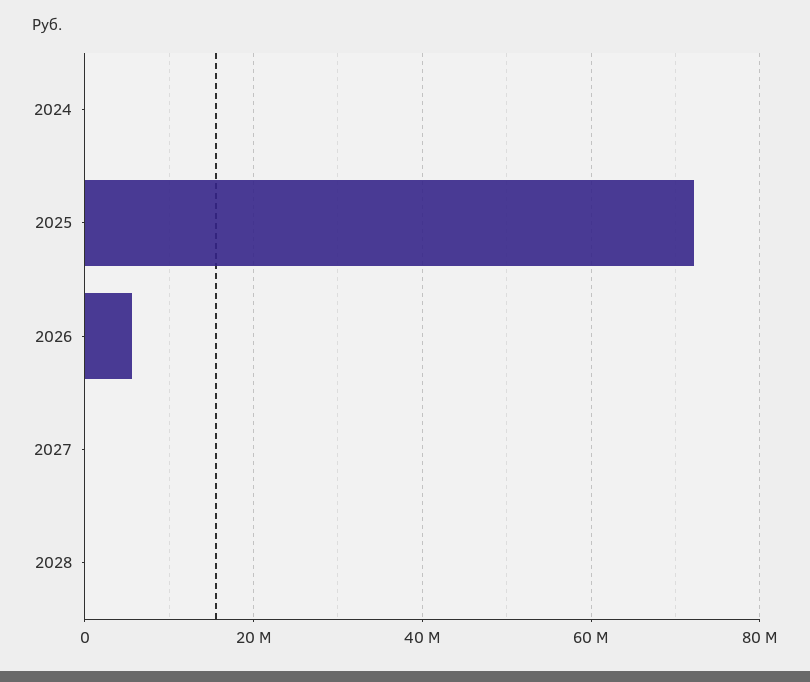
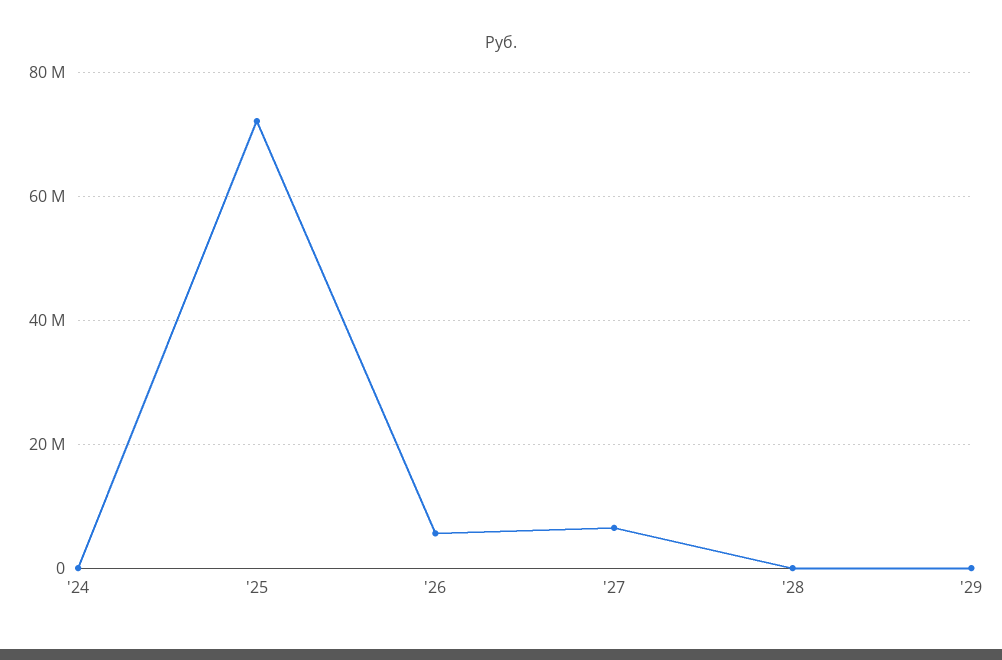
2027: 0 -> 6000000
'29: none -> 0

